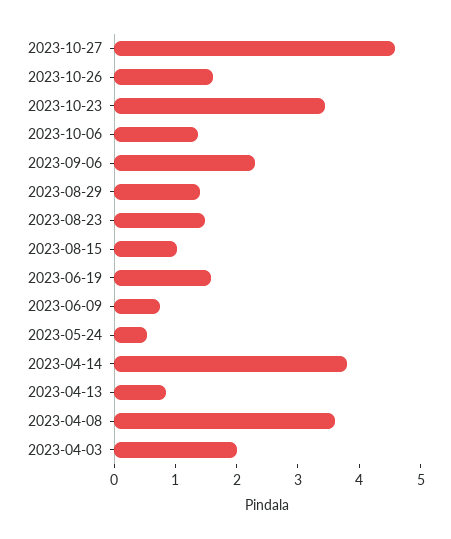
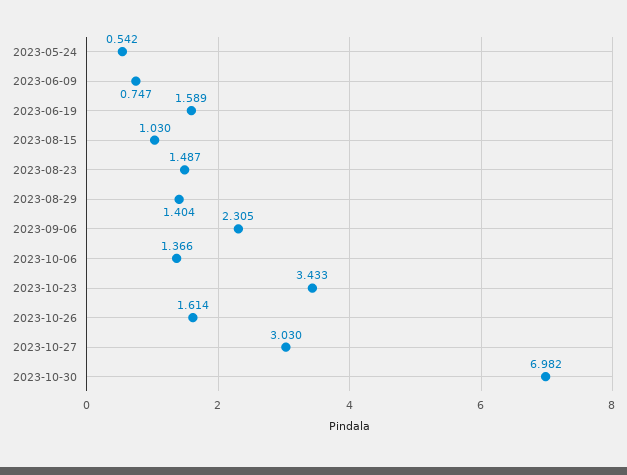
2023-10-27: 4.6 -> 3.03
2023-04-14: 3.8 -> none
2023-04-13: 0.8 -> none
2023-04-08: 3.6 -> none
2023-04-03: 2 -> none
2023-10-30: none -> 6.982

